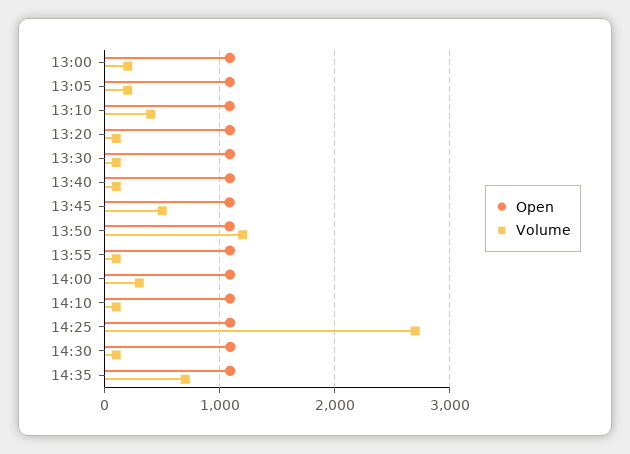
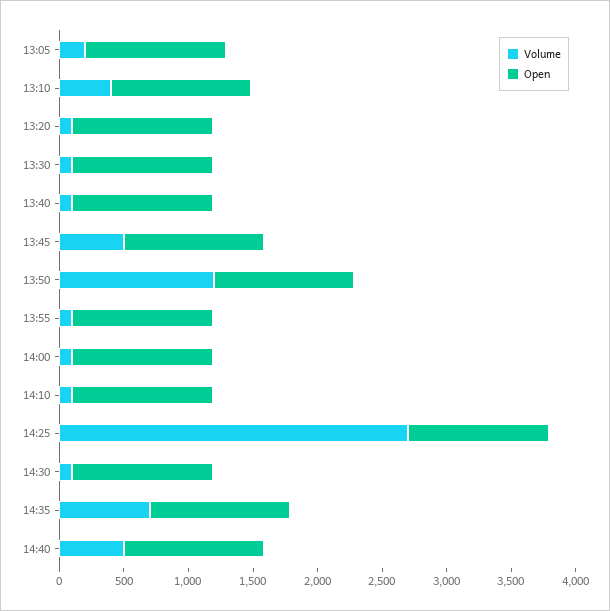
Open, 13:00: 1100 -> none
Volume, 13:00: 200 -> none
Volume, 14:00: 300 -> 100
Volume, 14:40: none -> 500
Open, 14:40: none -> 1100

